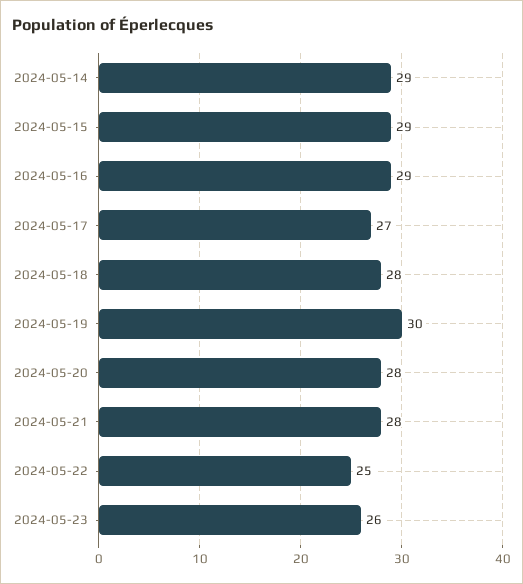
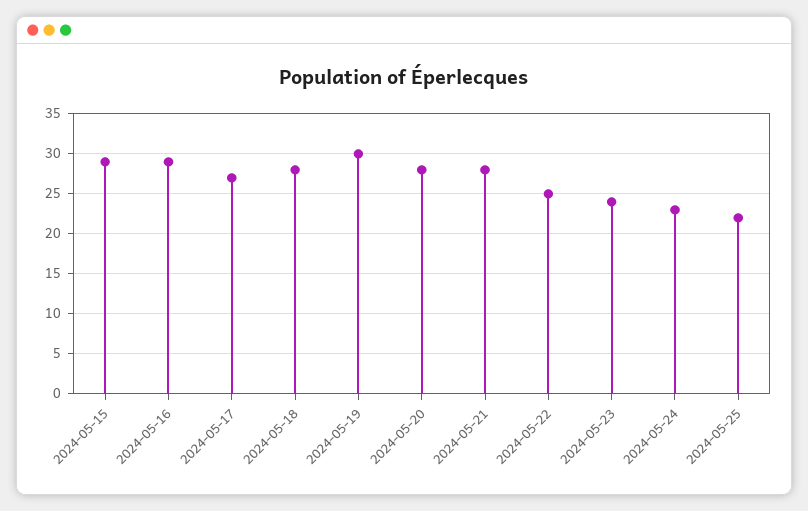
2024-05-14: 29 -> none
2024-05-23: 26 -> 24
2024-05-24: none -> 23
2024-05-25: none -> 22

